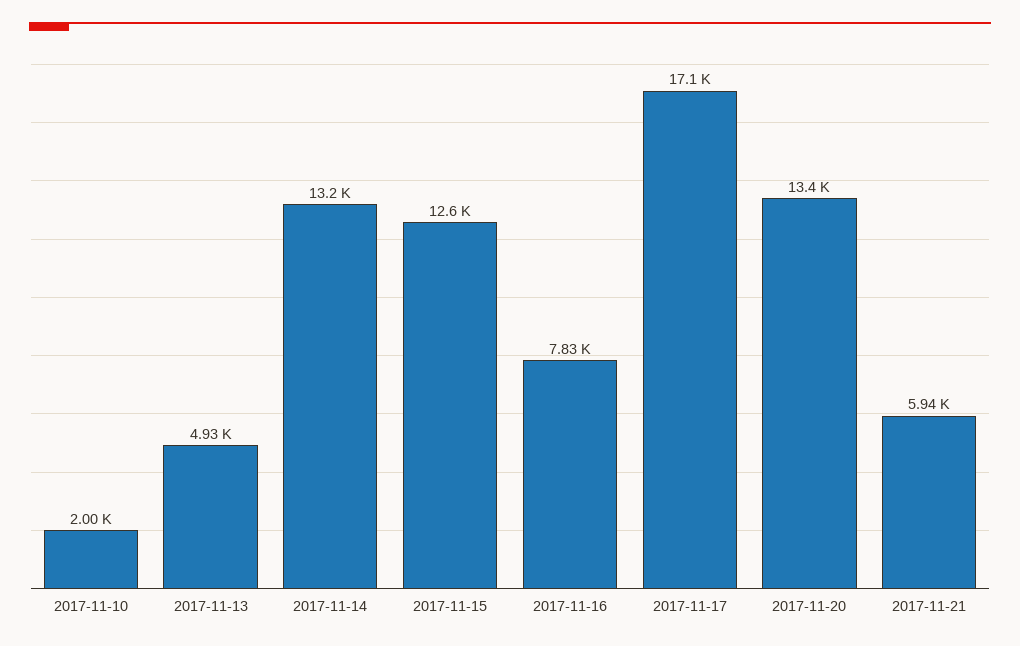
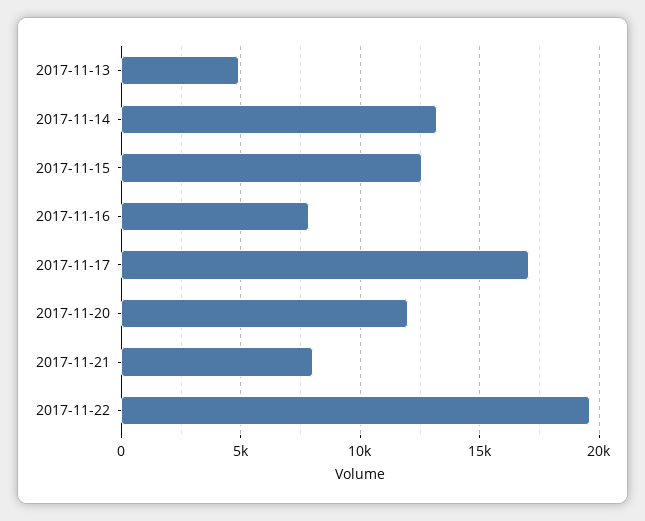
2017-11-10: 2000 -> none
2017-11-20: 13400 -> 12000
2017-11-21: 5940 -> 8000
2017-11-22: none -> 19500

